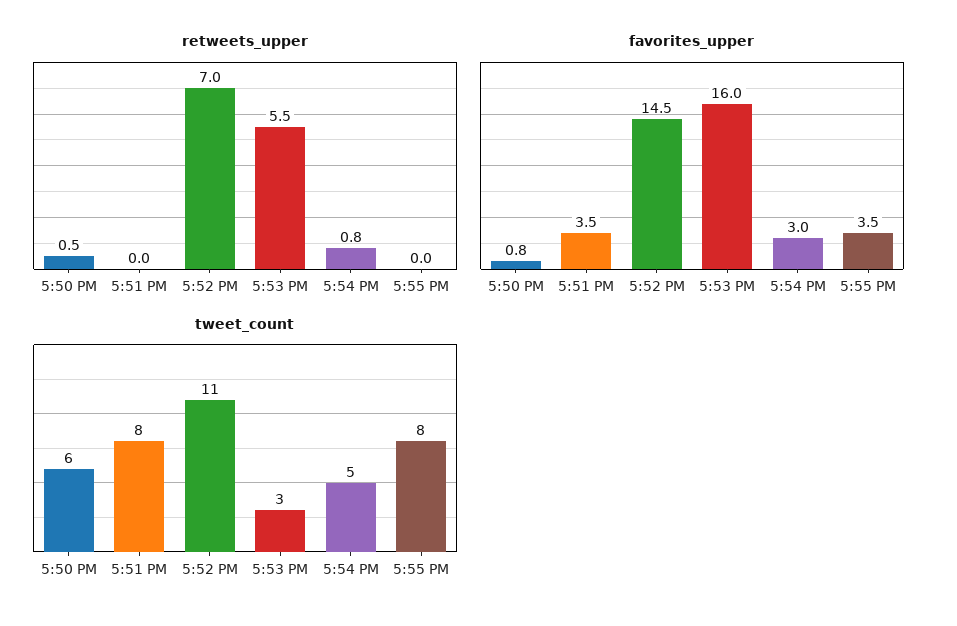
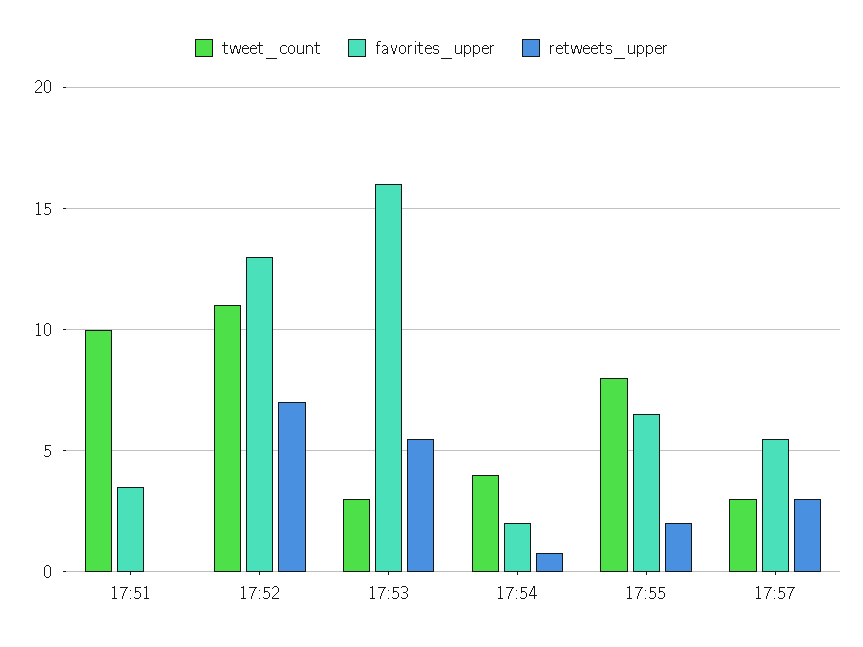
retweets_upper, 5:50 PM: 0.5 -> none
retweets_upper, 5:55 PM: 0 -> 2
favorites_upper, 5:50 PM: 0.8 -> none
favorites_upper, 5:52 PM: 14.5 -> 13
favorites_upper, 5:54 PM: 3 -> 2
favorites_upper, 5:55 PM: 3.5 -> 6.5
tweet_count, 5:50 PM: 6 -> none
tweet_count, 5:51 PM: 8 -> 10
tweet_count, 5:54 PM: 5 -> 4
tweet_count, 17:57: none -> 3
favorites_upper, 17:57: none -> 5.5
retweets_upper, 17:57: none -> 3

